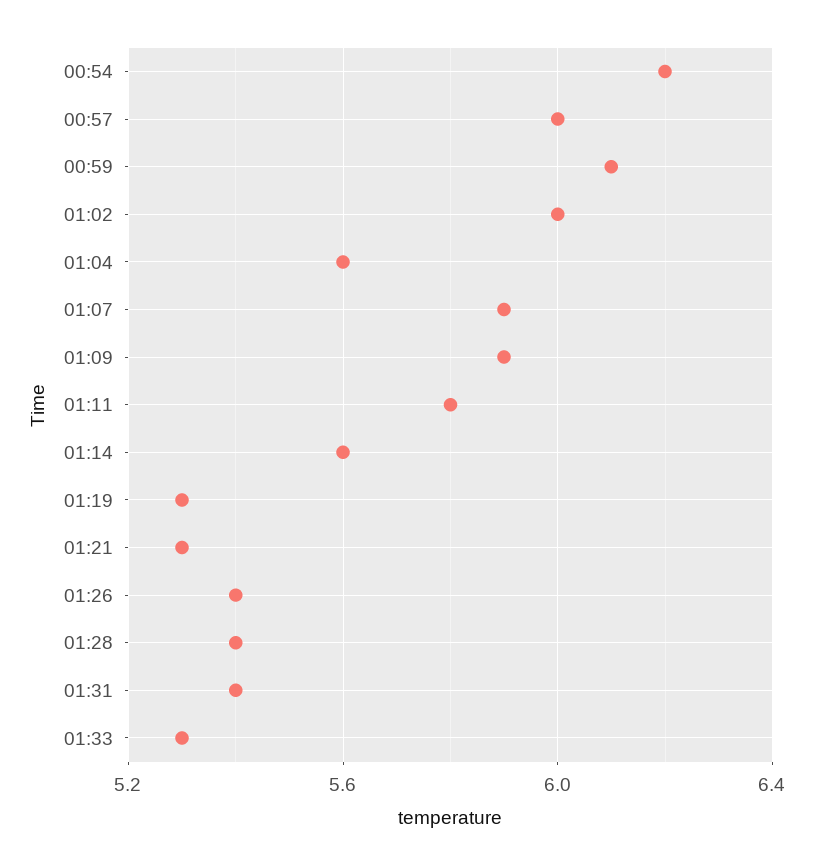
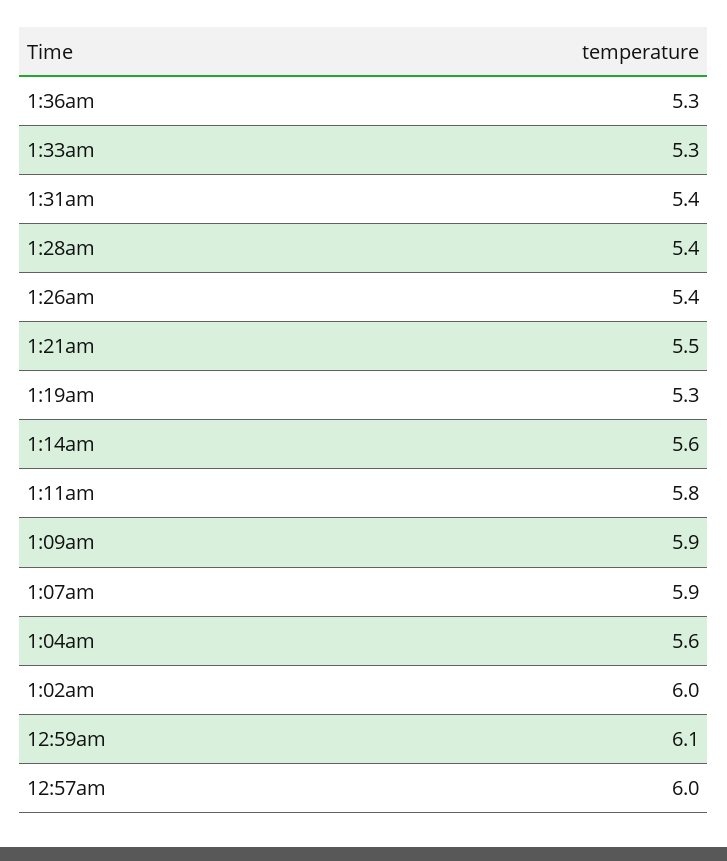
00:54: 6.2 -> none
01:21: 5.3 -> 5.5
1:36am: none -> 5.3

